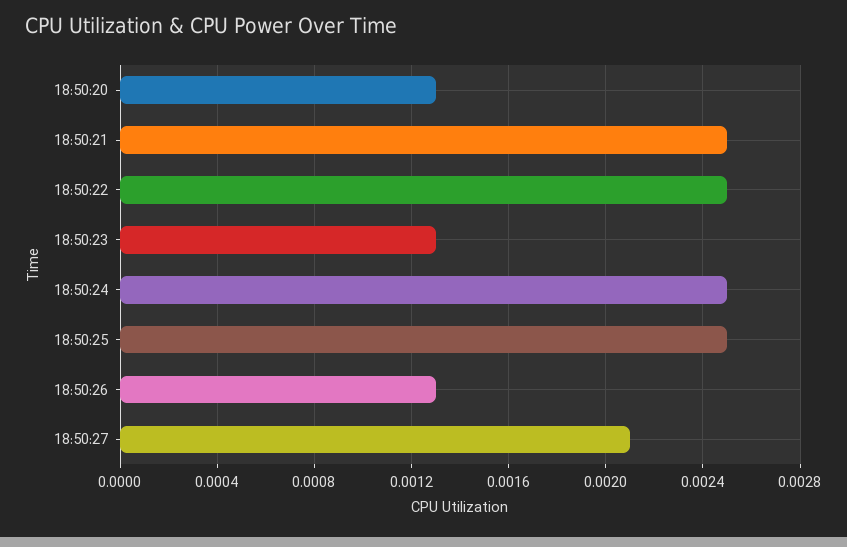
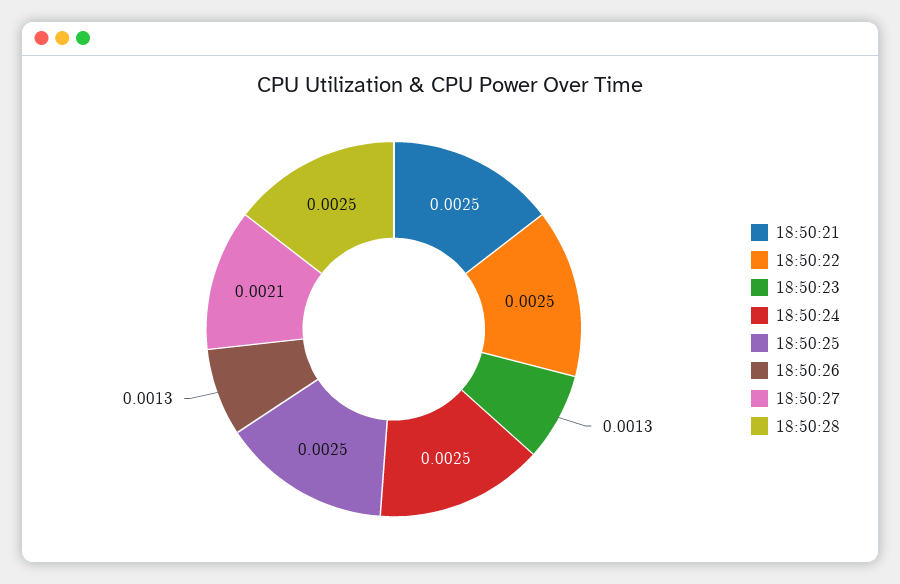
18:50:20: 0.0013 -> none
18:50:28: none -> 0.0025

